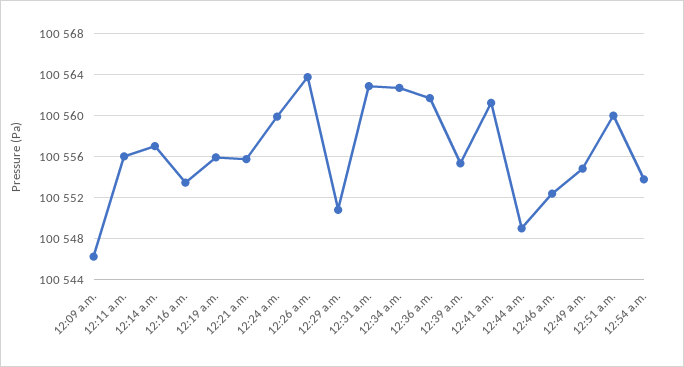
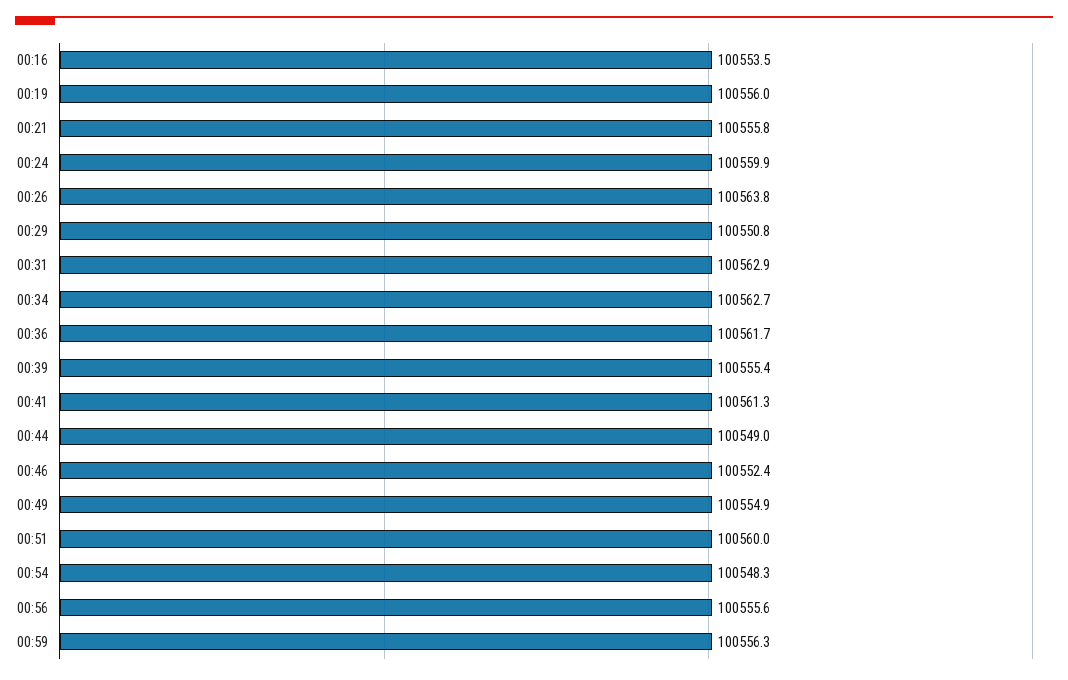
12:09 a.m.: 100546 -> none
12:11 a.m.: 100556 -> none
12:14 a.m.: 100557 -> none
12:54 a.m.: 100554 -> 100548.3
00:56: none -> 100555.6
00:59: none -> 100556.3

